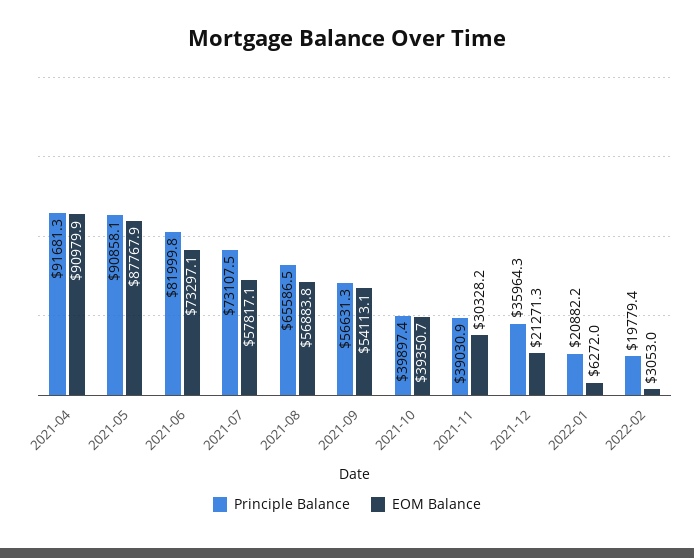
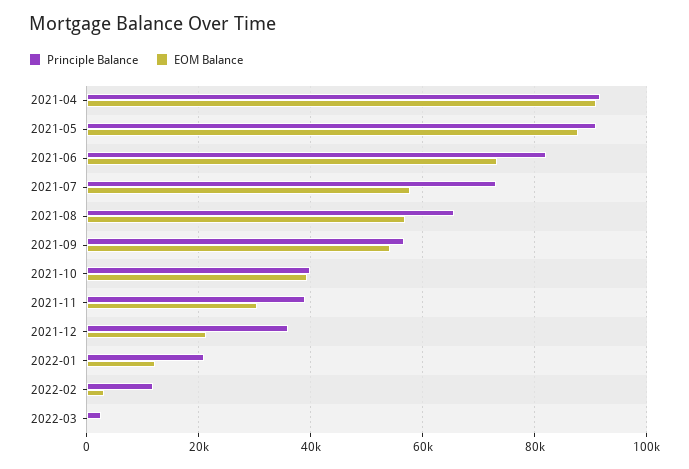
EOM Balance, 2022-01: 6272 -> 12000
Principle Balance, 2022-02: 19779.4 -> 12000
Principle Balance, 2022-03: none -> 2000
EOM Balance, 2022-03: none -> 0

